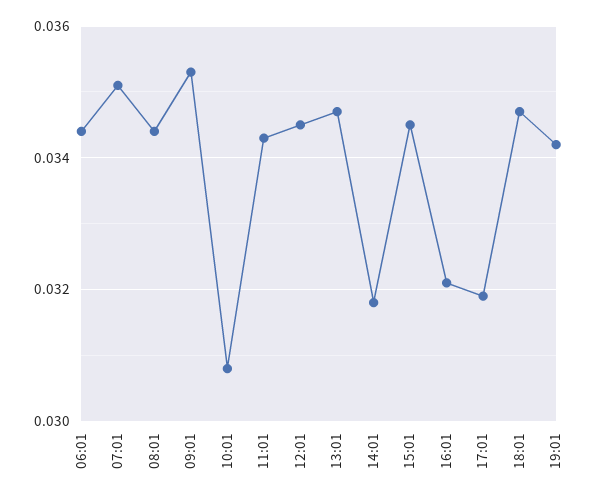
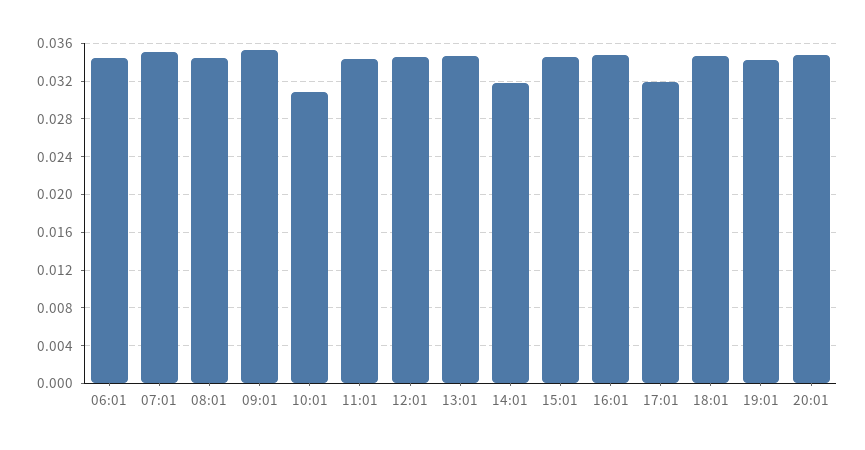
16:01: 0.032 -> 0.035
20:01: none -> 0.035

